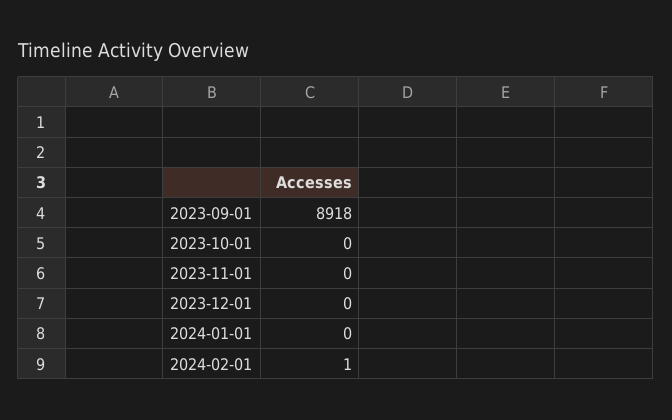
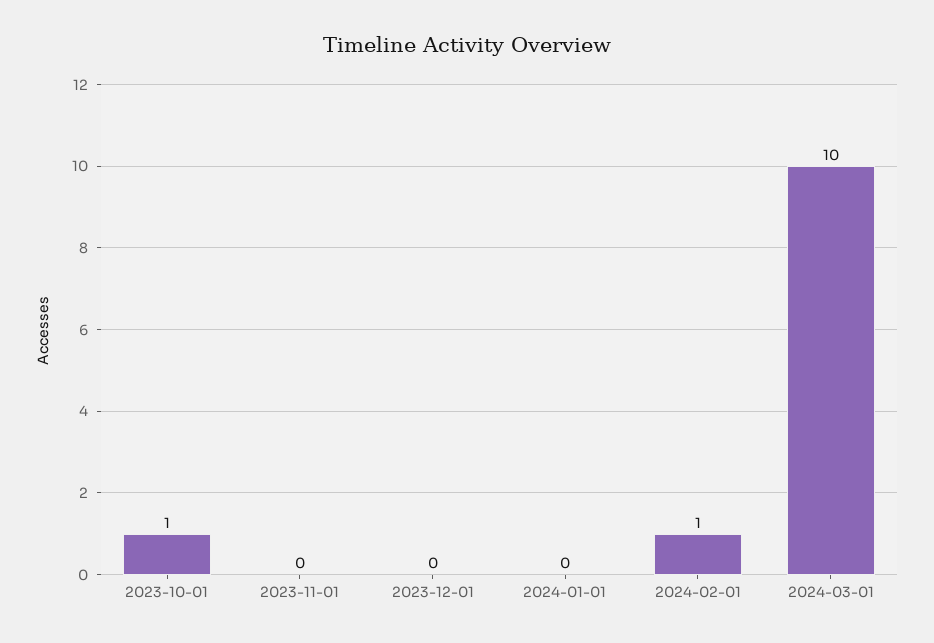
2023-09-01: 8918 -> none
2023-10-01: 0 -> 1
2024-03-01: none -> 10

